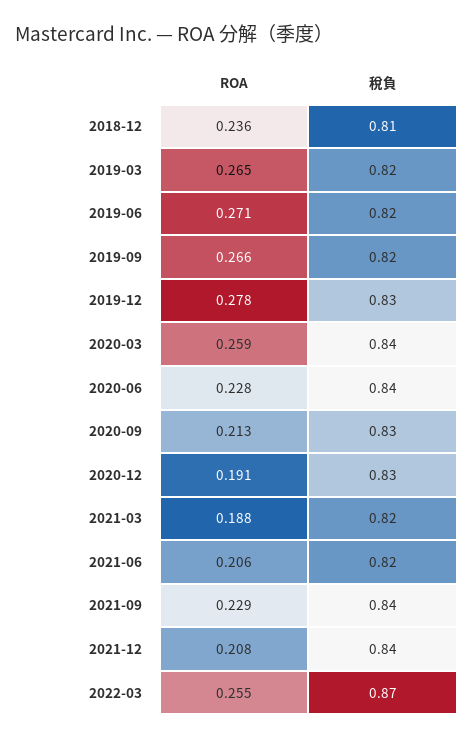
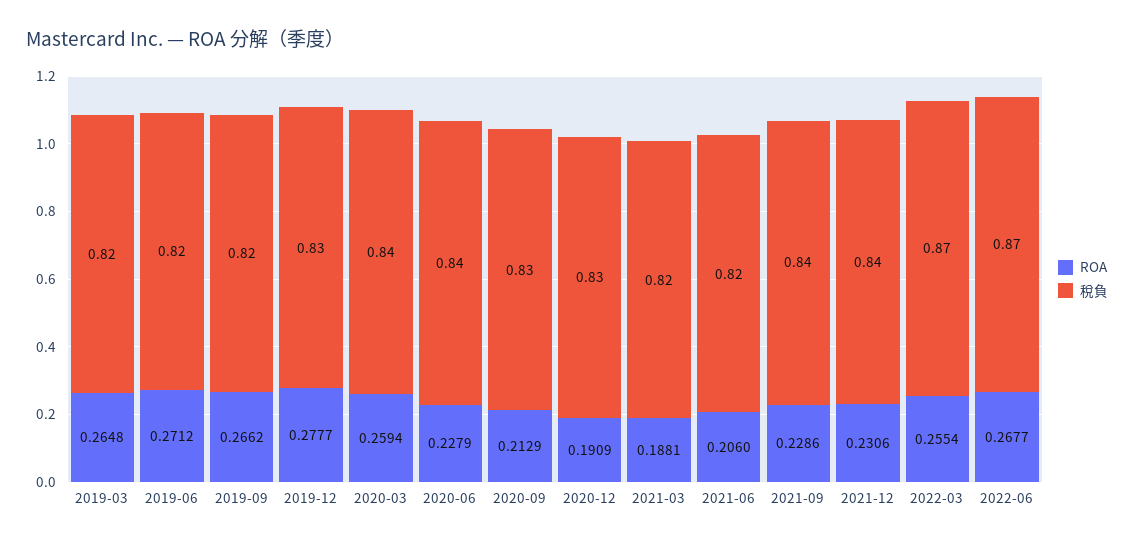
ROA, 2018-12: 0.236 -> none
稅負, 2018-12: 0.81 -> none
ROA, 2021-12: 0.208 -> 0.2306
ROA, 2022-06: none -> 0.2677
稅負, 2022-06: none -> 0.87

